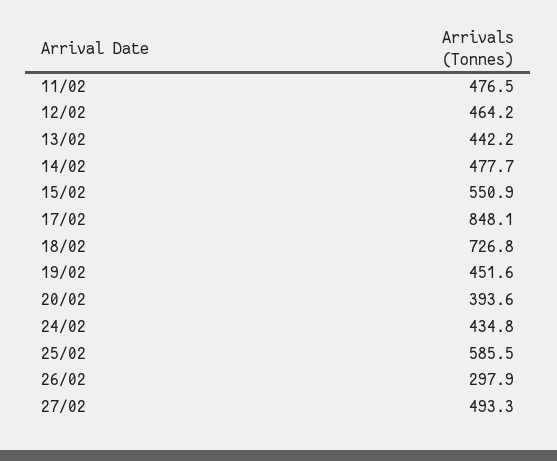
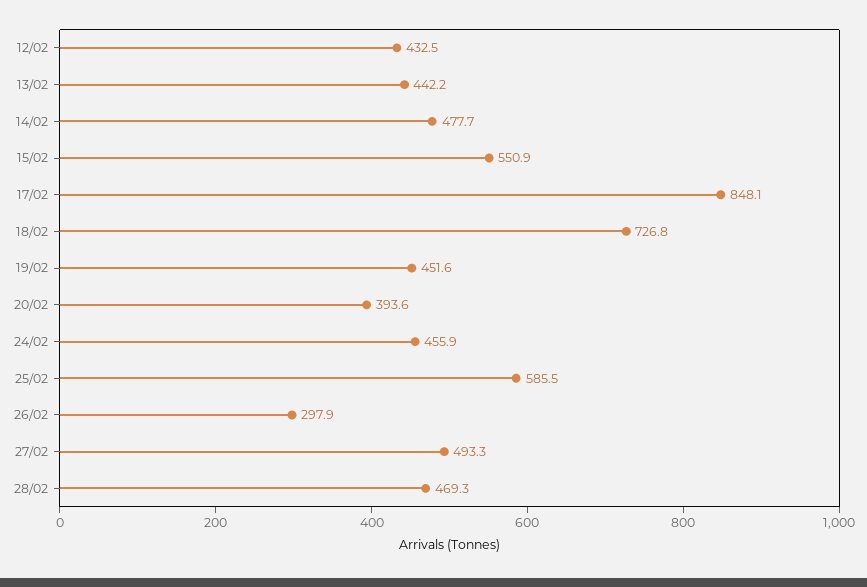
11/02: 476.5 -> none
12/02: 464.2 -> 432.5
24/02: 434.8 -> 455.9
28/02: none -> 469.3

